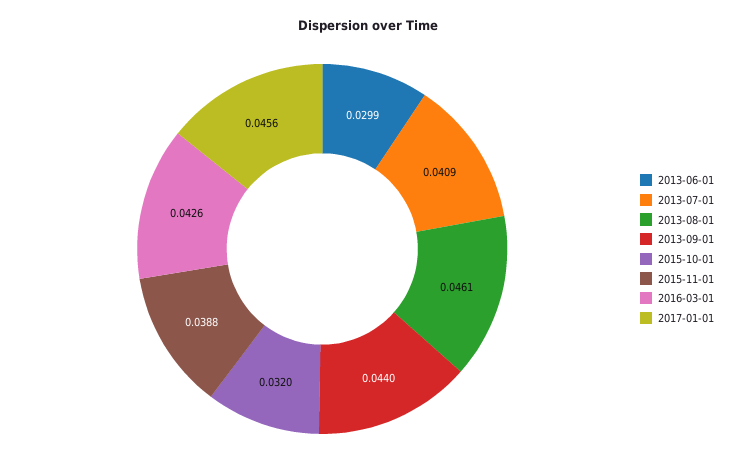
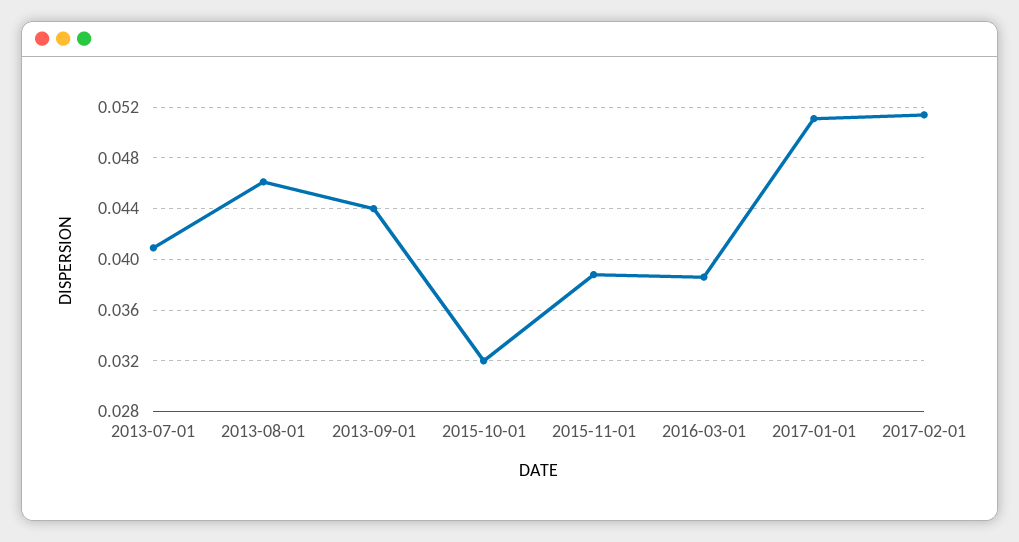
2013-06-01: 0.0299 -> none
2016-03-01: 0.0426 -> 0.0385
2017-01-01: 0.0456 -> 0.051
2017-02-01: none -> 0.0515

